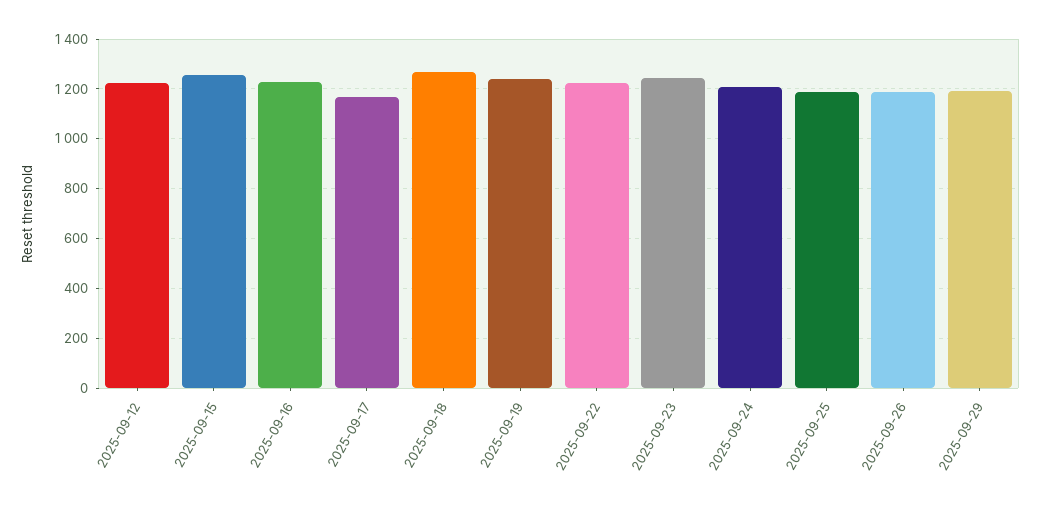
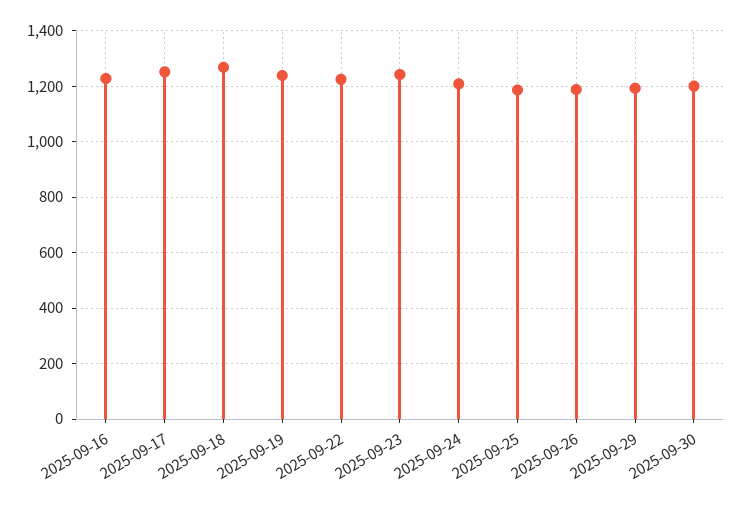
2025-09-12: 1225 -> none
2025-09-15: 1250 -> none
2025-09-17: 1175 -> 1250
2025-09-30: none -> 1200

